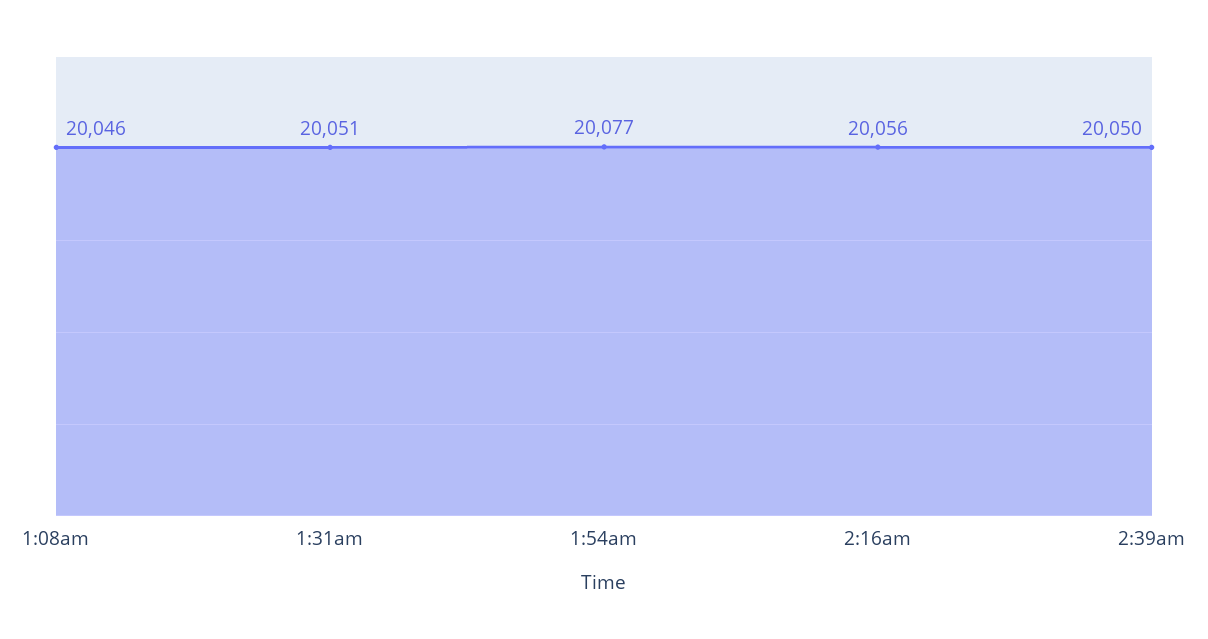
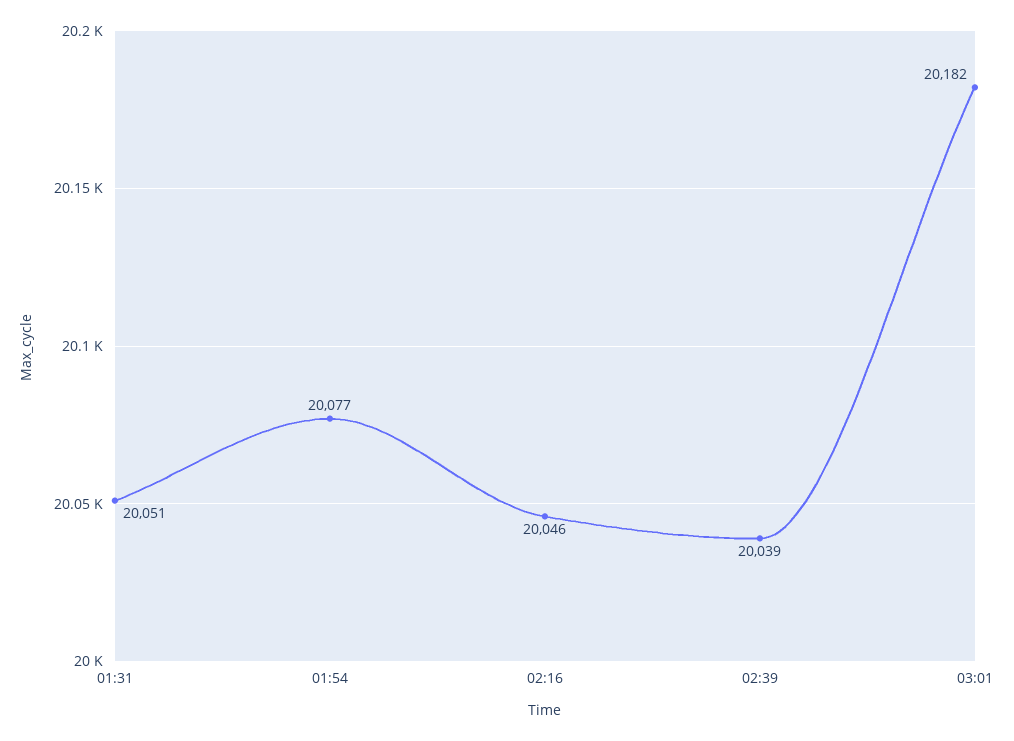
1:08am: 20046 -> none
2:16am: 20056 -> 20046
2:39am: 20050 -> 20039
03:01: none -> 20182

